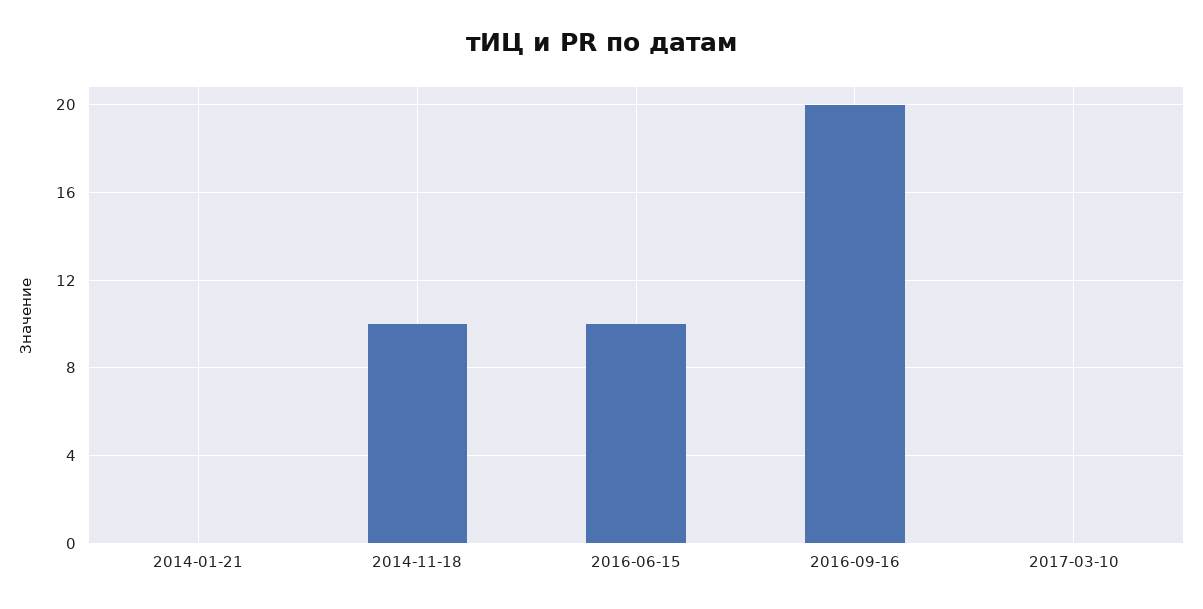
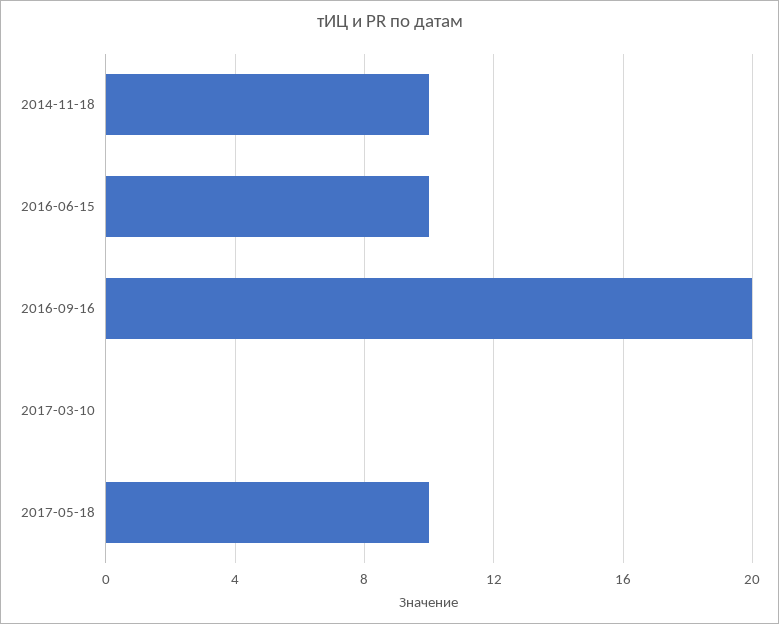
2014-01-21: 0 -> none
2017-05-18: none -> 10

